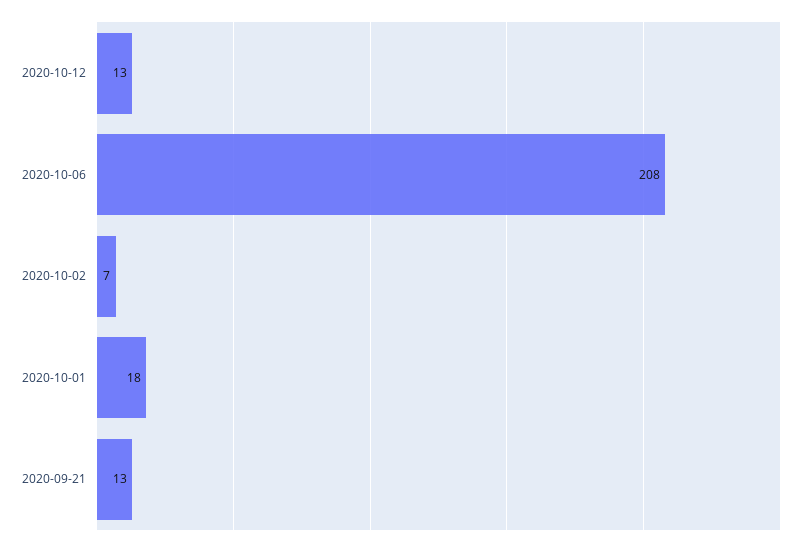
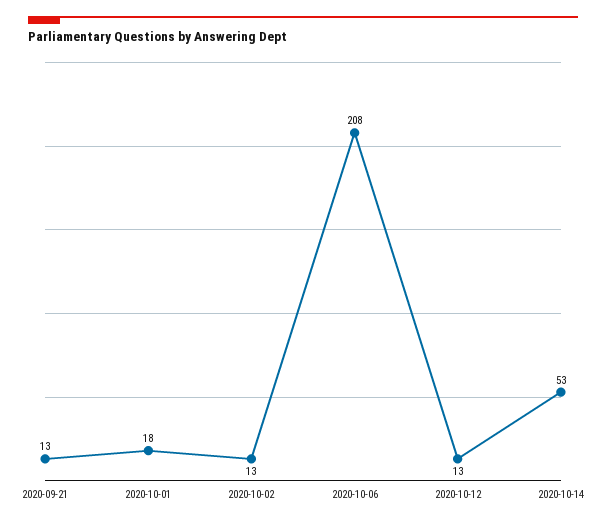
2020-10-02: 7 -> 13
2020-10-14: none -> 53

